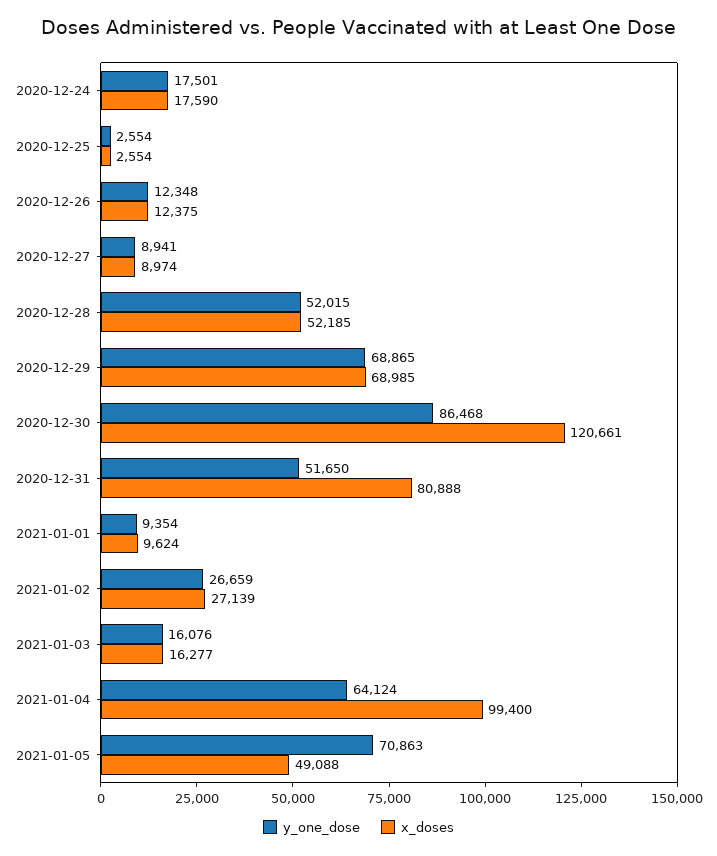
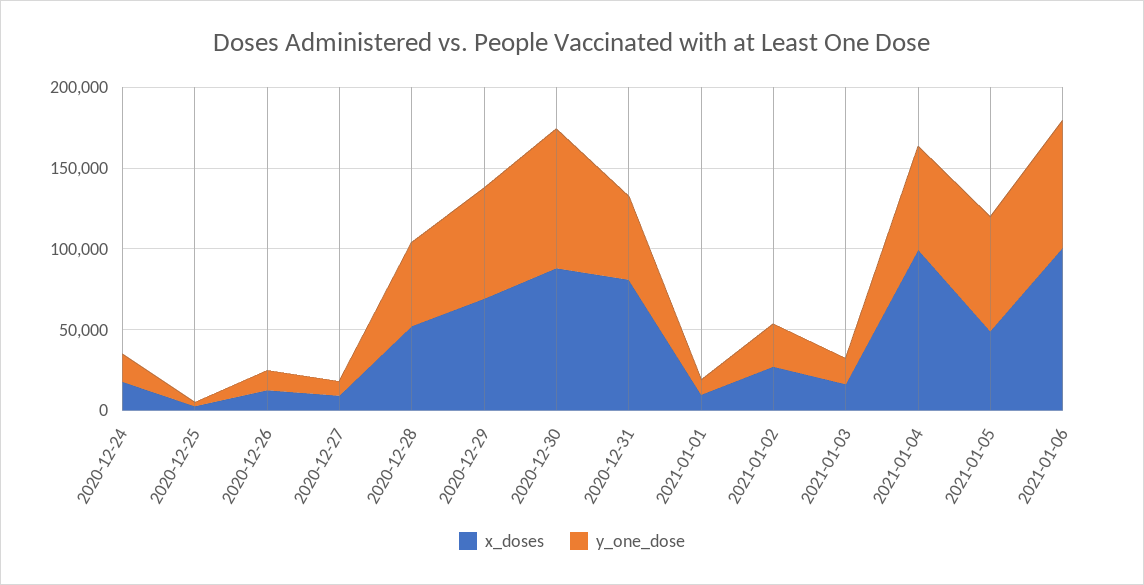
x_doses, 2020-12-30: 120661 -> 90000
x_doses, 2021-01-06: none -> 100000
y_one_dose, 2021-01-06: none -> 80000

